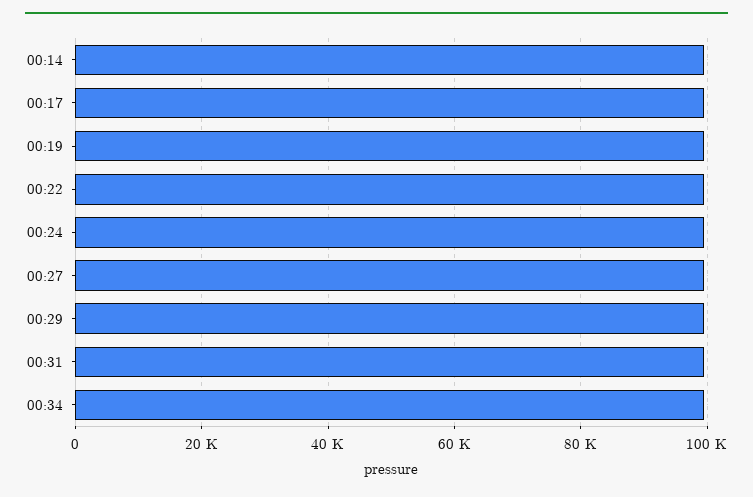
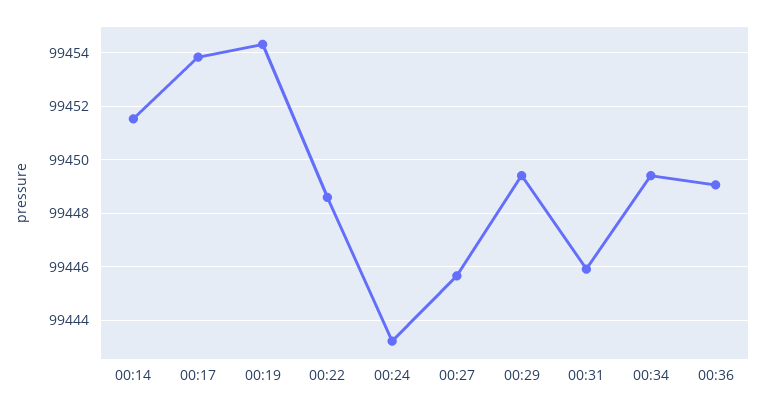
00:36: none -> 99449

